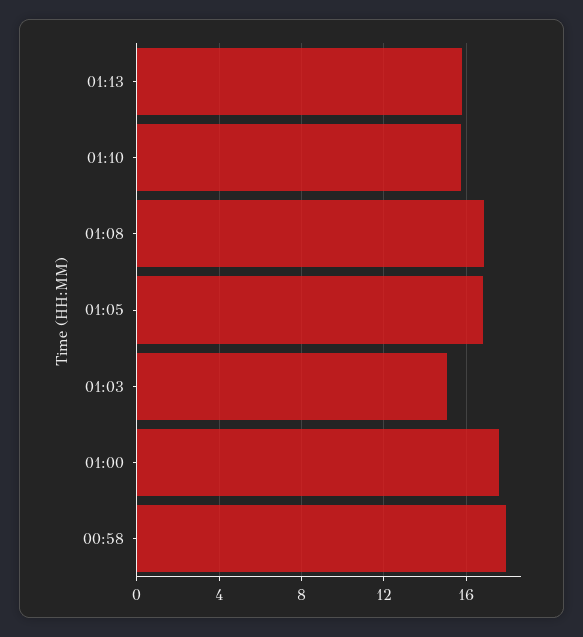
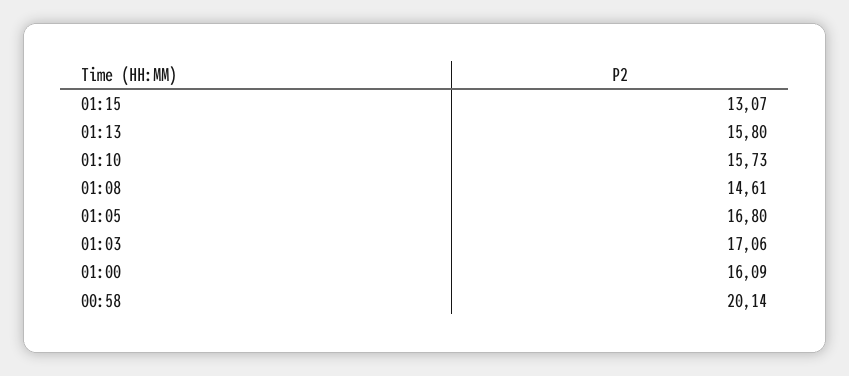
01:08: 17 -> 14.61
01:03: 15 -> 17.06
01:00: 17.5 -> 16.09
00:58: 18 -> 20.14
01:15: none -> 13.07

